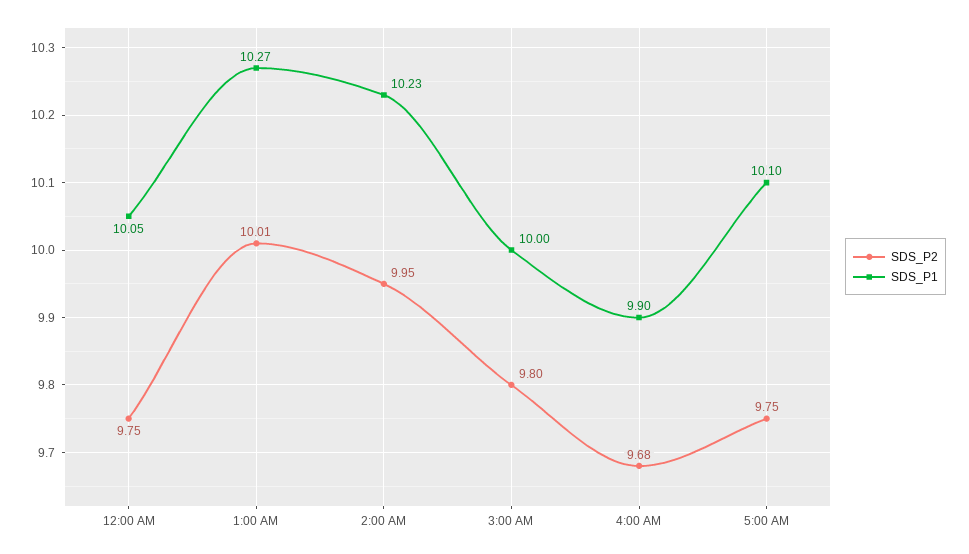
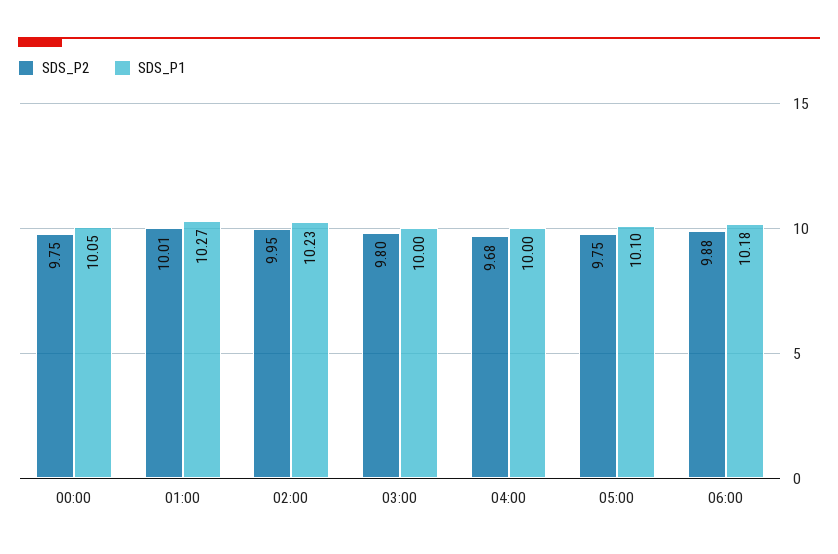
SDS_P1, 4:00 AM: 9.9 -> 10
SDS_P2, 06:00: none -> 9.88
SDS_P1, 06:00: none -> 10.18

